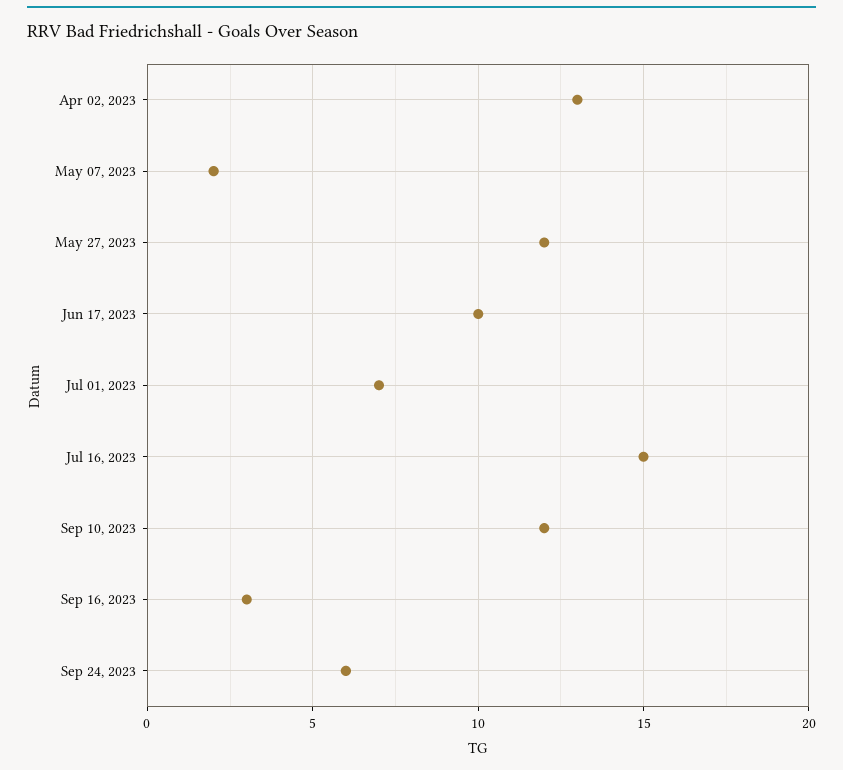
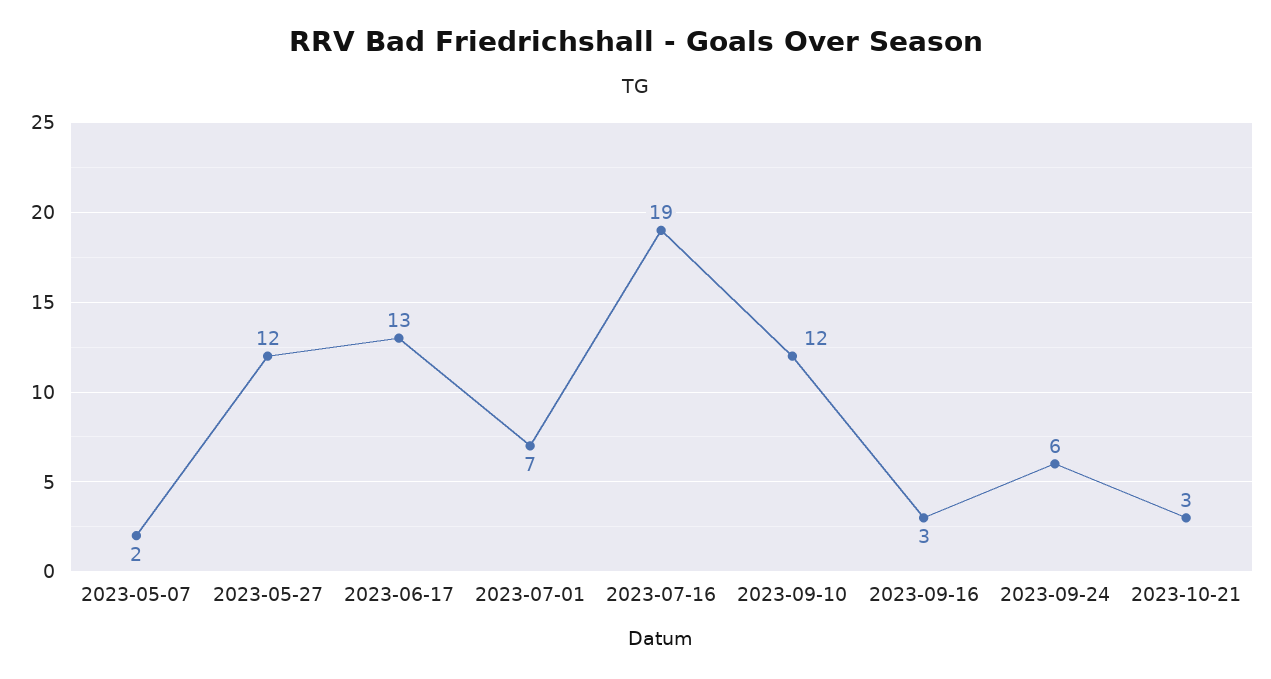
Apr 02, 2023: 13 -> none
Jun 17, 2023: 10 -> 13
Jul 16, 2023: 15 -> 19
2023-10-21: none -> 3

